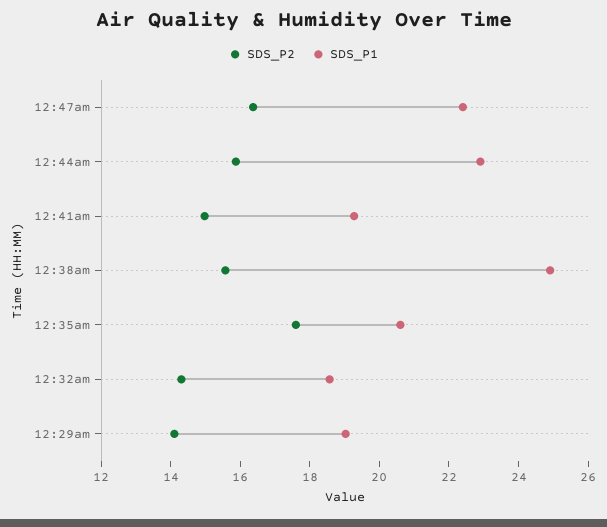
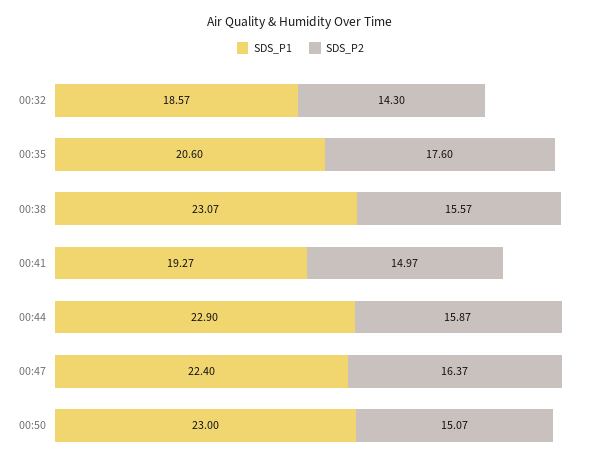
SDS_P1, 12:38am: 25 -> 23.07
SDS_P2, 12:29am: 14 -> none
SDS_P1, 12:29am: 19 -> none
SDS_P1, 00:50: none -> 23
SDS_P2, 00:50: none -> 15.07

